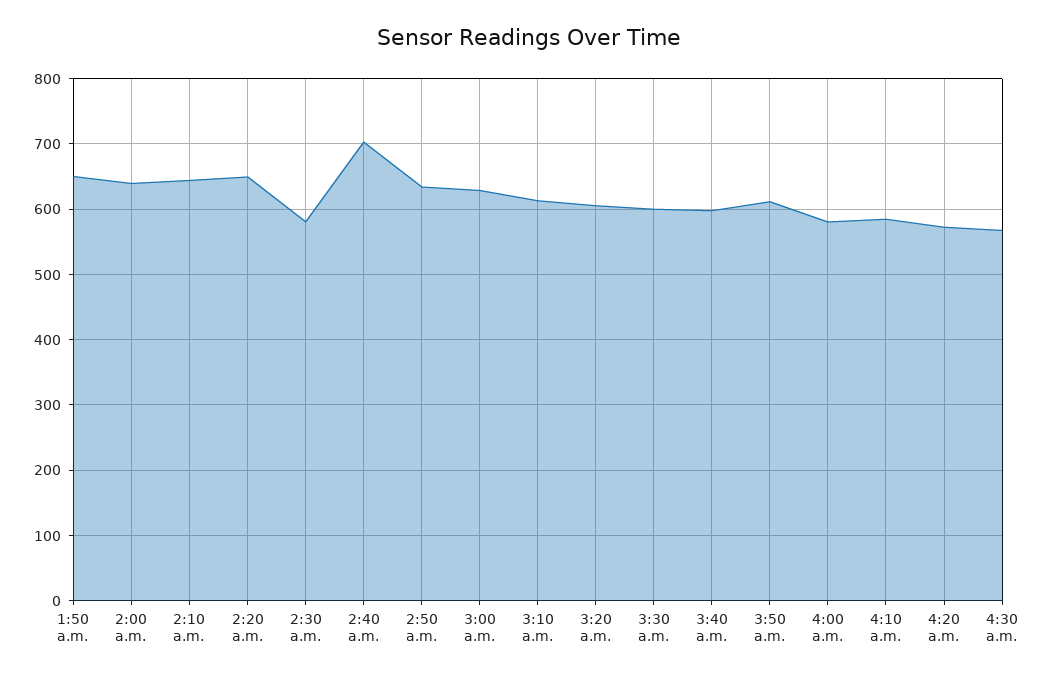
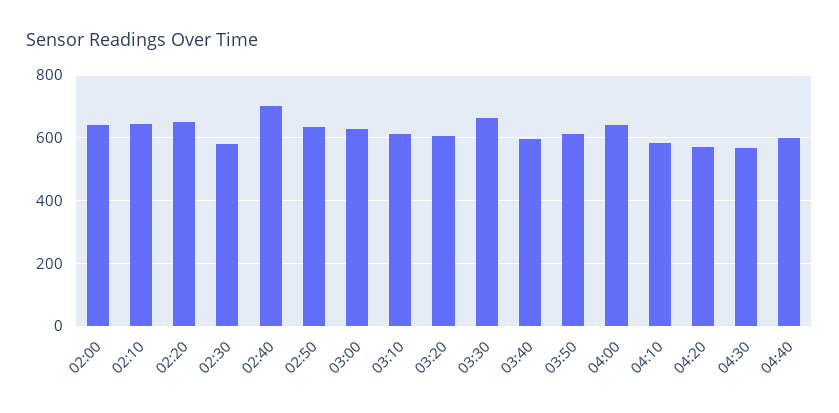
1:50 a.m.: 650 -> none
3:30 a.m.: 600 -> 660
4:00 a.m.: 580 -> 640
04:40: none -> 600

